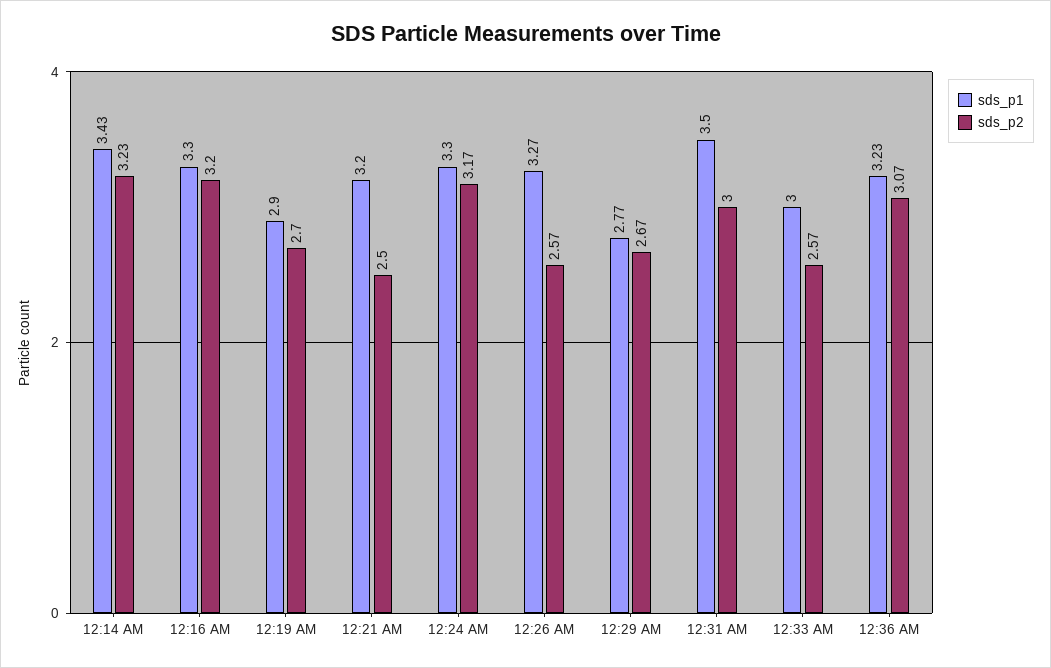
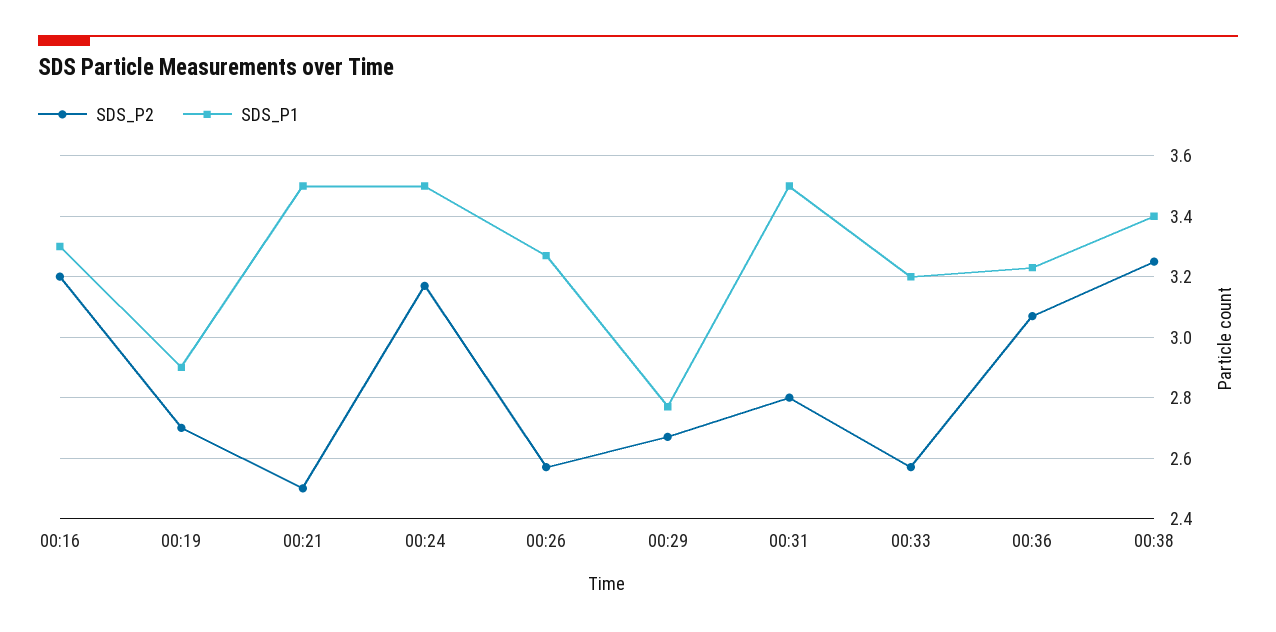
sds_p1, 12:14 AM: 3.43 -> none
sds_p2, 12:14 AM: 3.23 -> none
sds_p1, 12:21 AM: 3.2 -> 3.5
sds_p1, 12:24 AM: 3.3 -> 3.5
sds_p2, 12:31 AM: 3 -> 2.8
sds_p1, 12:33 AM: 3 -> 3.2
sds_p2, 00:38: none -> 3.25
sds_p1, 00:38: none -> 3.4

